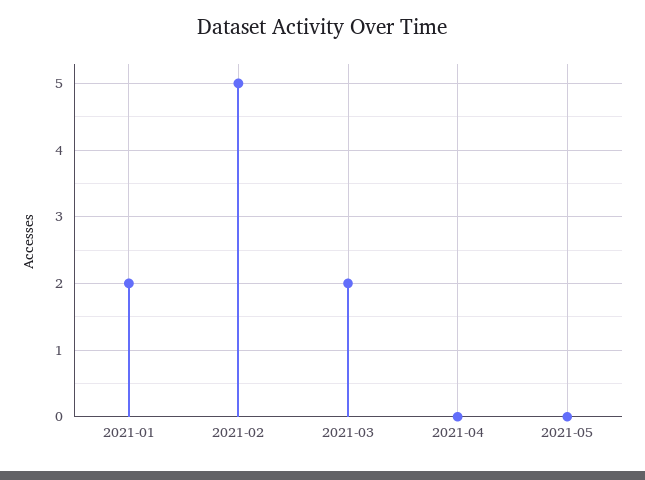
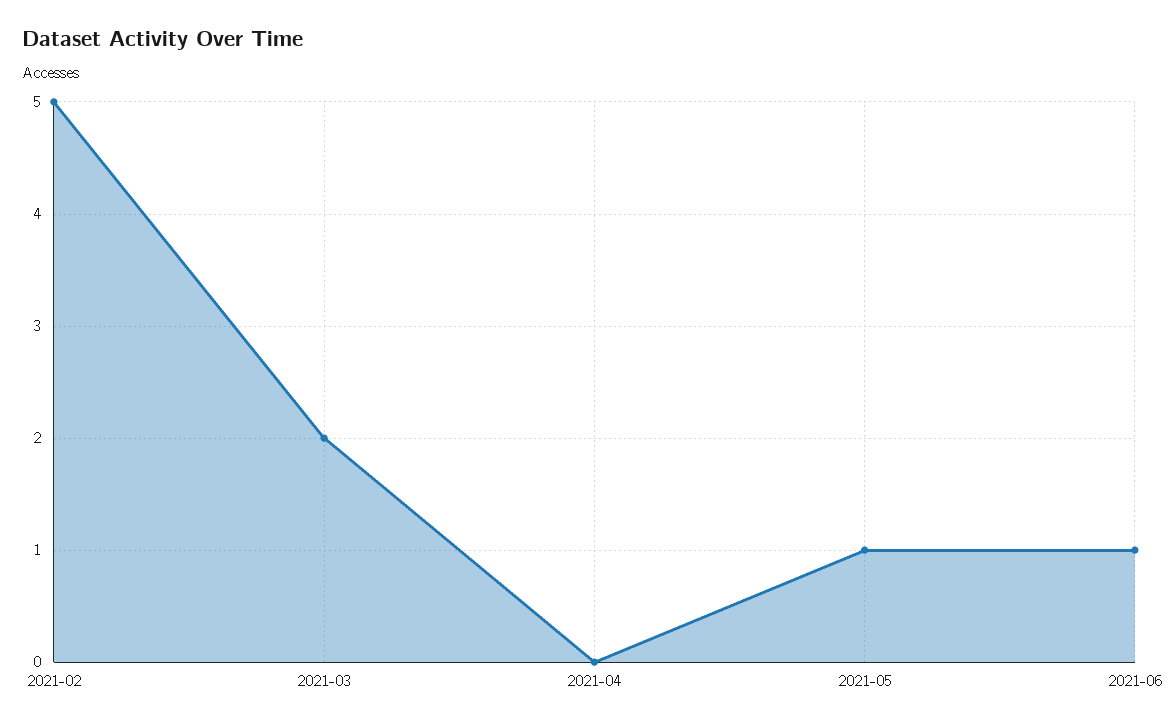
2021-01: 2 -> none
2021-05: 0 -> 1
2021-06: none -> 1

